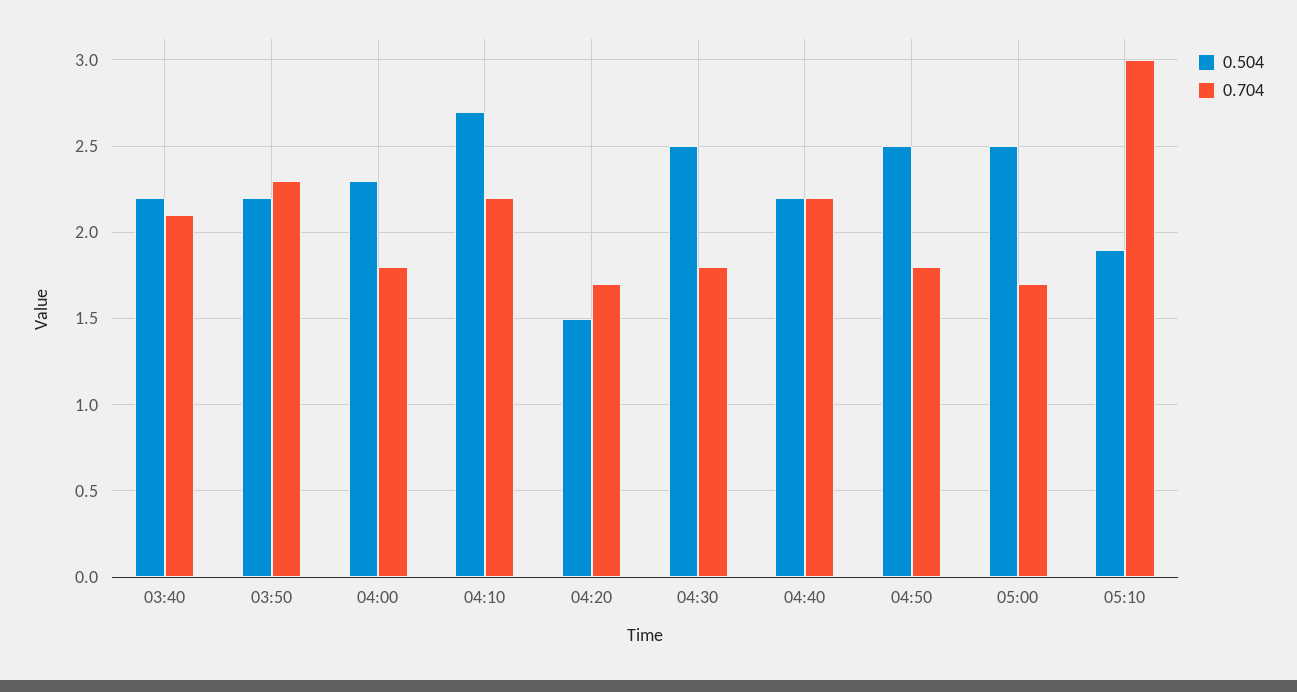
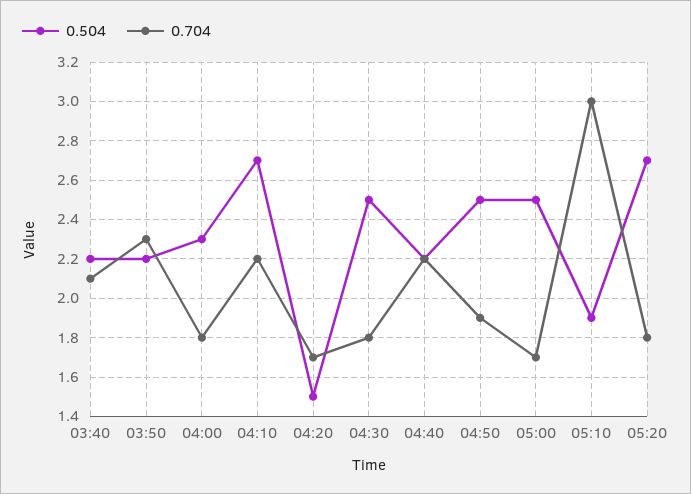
0.704, 04:50: 1.8 -> 1.9
0.504, 05:20: none -> 2.7
0.704, 05:20: none -> 1.8

